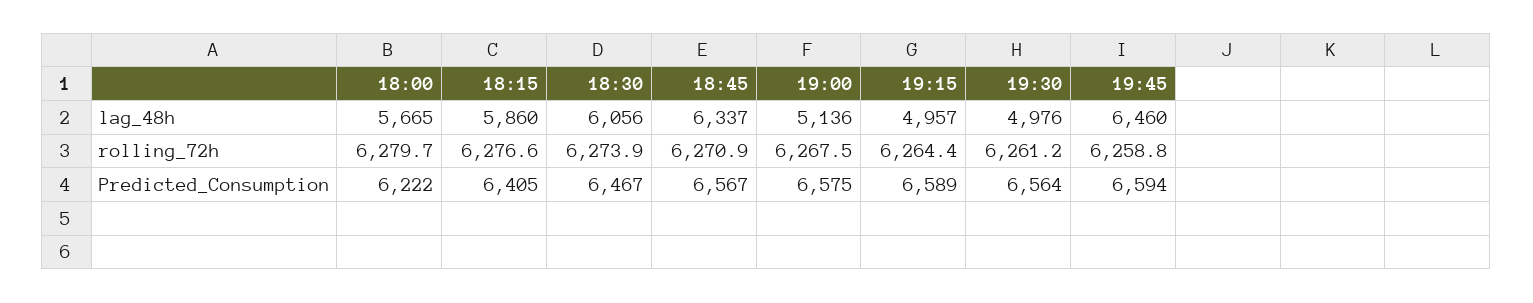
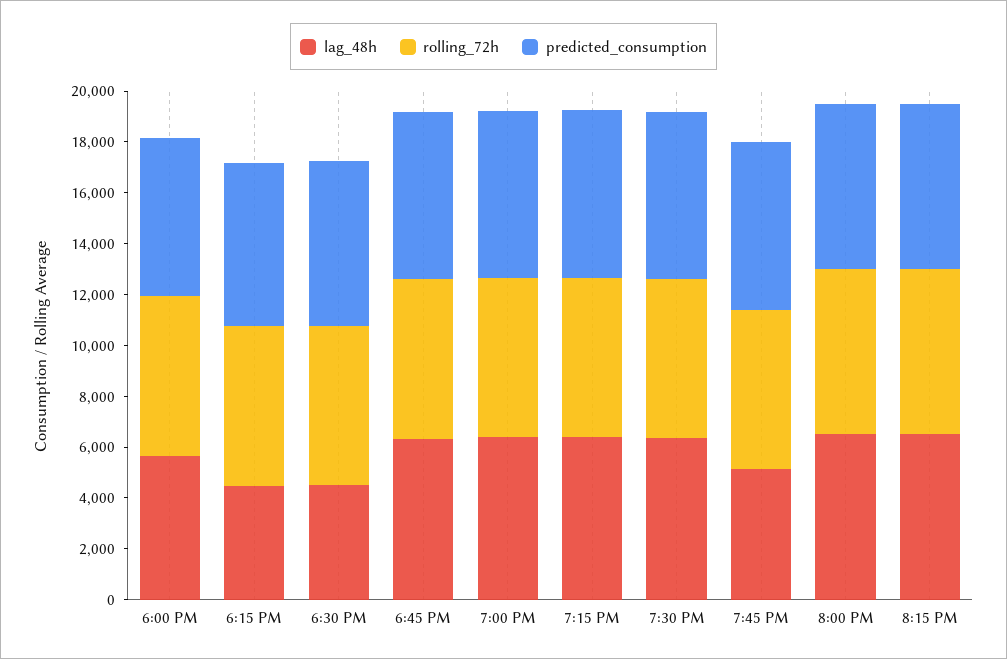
lag_48h, 18:15: 5860 -> 4500
lag_48h, 18:30: 6056 -> 4500
lag_48h, 19:00: 5136 -> 6500
lag_48h, 19:15: 4957 -> 6500
lag_48h, 19:30: 4976 -> 6500
lag_48h, 19:45: 6460 -> 5000
lag_48h, 8:00 PM: none -> 6500
rolling_72h, 8:00 PM: none -> 6500
Predicted_Consumption, 8:00 PM: none -> 6500
lag_48h, 8:15 PM: none -> 6500
rolling_72h, 8:15 PM: none -> 6500
Predicted_Consumption, 8:15 PM: none -> 6500

